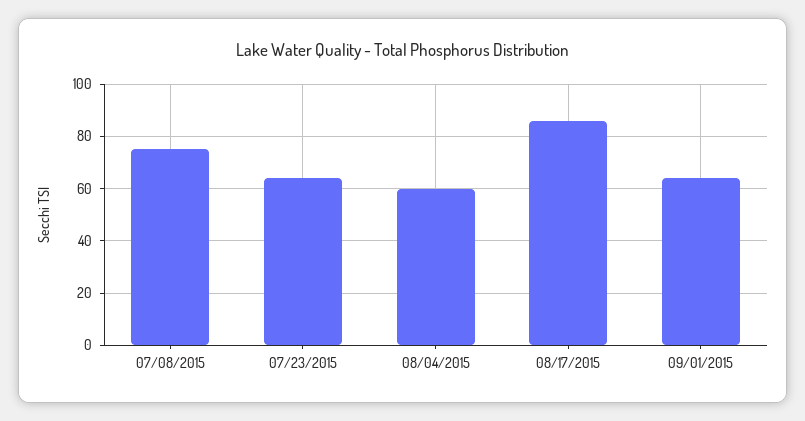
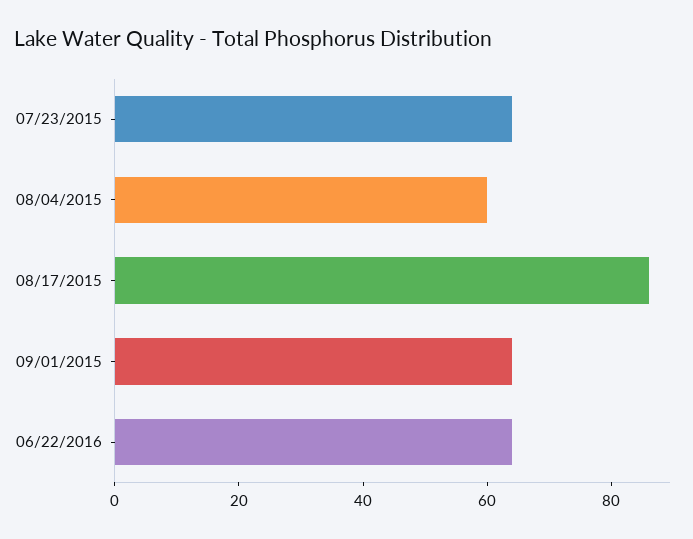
07/08/2015: 75 -> none
06/22/2016: none -> 65

